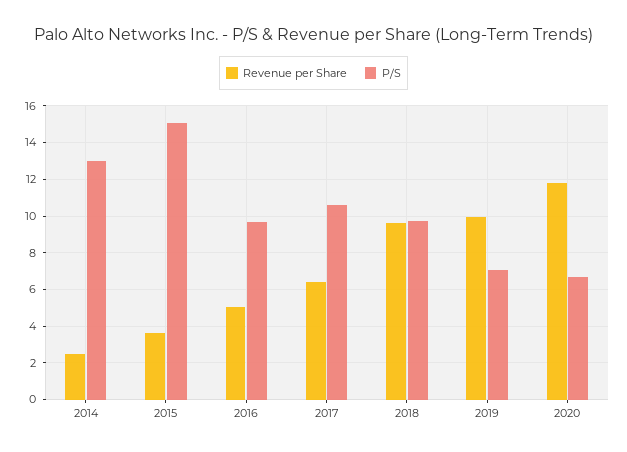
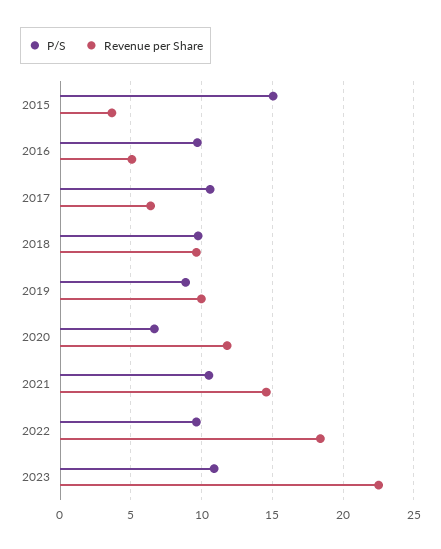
Revenue per Share, 2014: 2.5 -> none
P/S, 2014: 13 -> none
P/S, 2019: 7 -> 9
P/S, 2021: none -> 10.5
Revenue per Share, 2021: none -> 14.5
P/S, 2022: none -> 9.5
Revenue per Share, 2022: none -> 18.5
P/S, 2023: none -> 11
Revenue per Share, 2023: none -> 22.5

